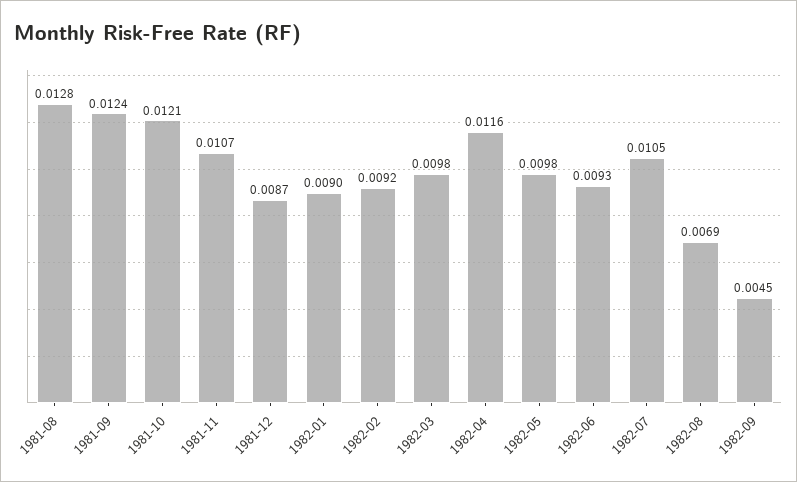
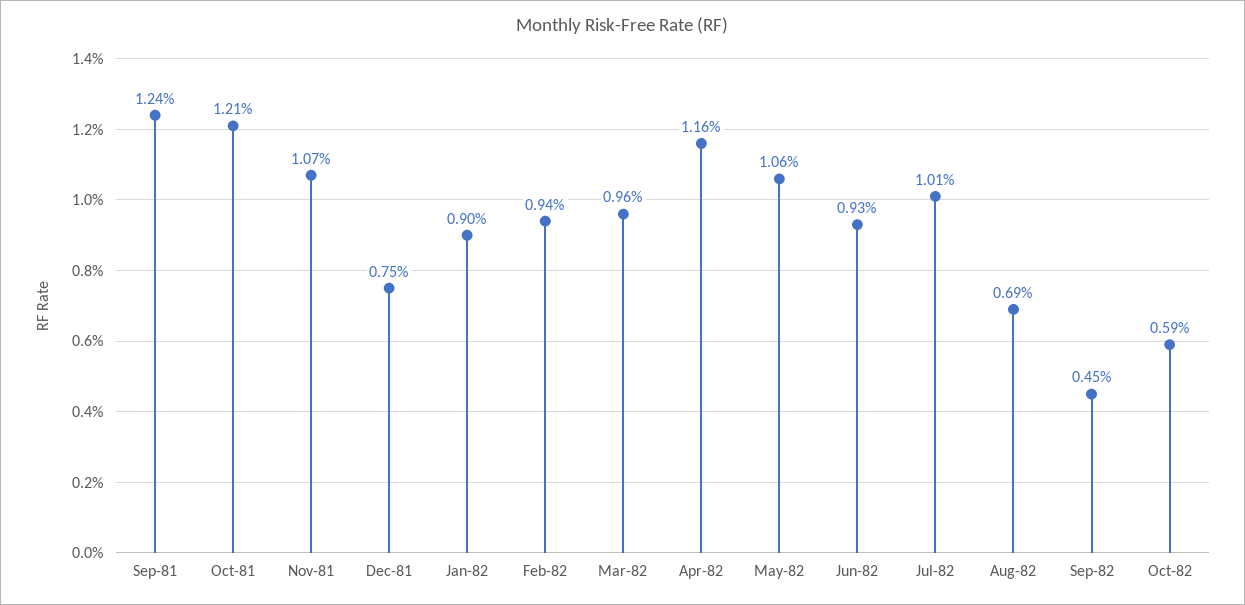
1981-08: 0.0128 -> none
1981-12: 0.0087 -> 0.0075
1982-02: 0.0092 -> 0.0094
1982-03: 0.0098 -> 0.0096
1982-05: 0.0098 -> 0.0106
1982-07: 0.0105 -> 0.0101
Oct-82: none -> 0.0059

